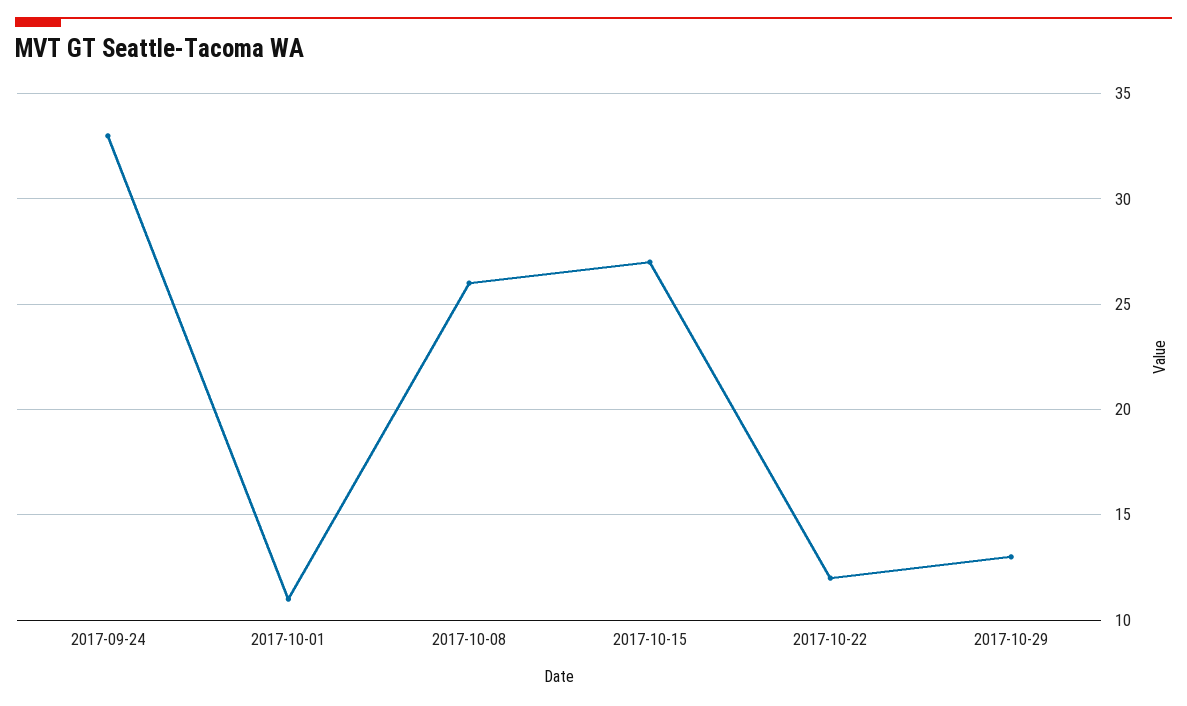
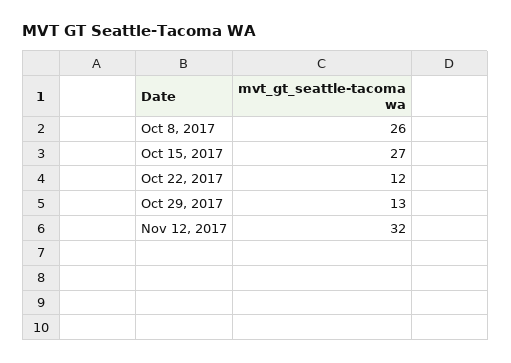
2017-09-24: 33 -> none
2017-10-01: 11 -> none
Nov 12, 2017: none -> 32

